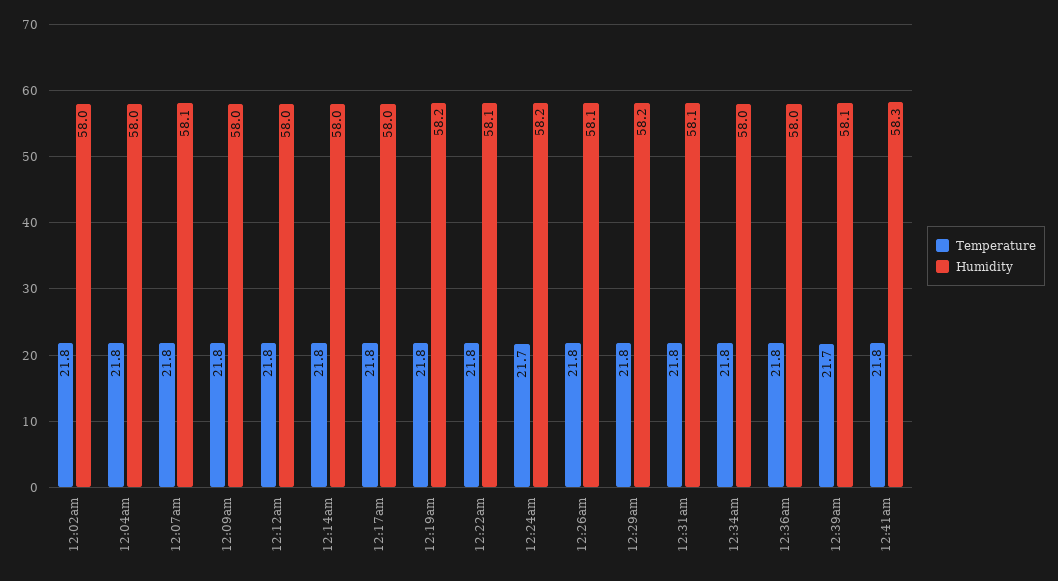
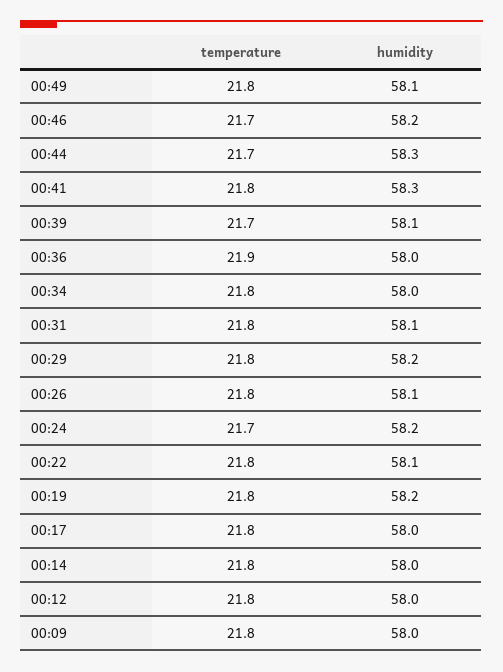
Temperature, 12:02am: 21.8 -> none
Humidity, 12:02am: 58 -> none
Temperature, 12:04am: 21.8 -> none
Humidity, 12:04am: 58 -> none
Temperature, 12:07am: 21.8 -> none
Humidity, 12:07am: 58.1 -> none
Temperature, 12:36am: 21.8 -> 21.9
Temperature, 00:49: none -> 21.8
Humidity, 00:49: none -> 58.1
Temperature, 00:46: none -> 21.7
Humidity, 00:46: none -> 58.2
Temperature, 00:44: none -> 21.7
Humidity, 00:44: none -> 58.3

